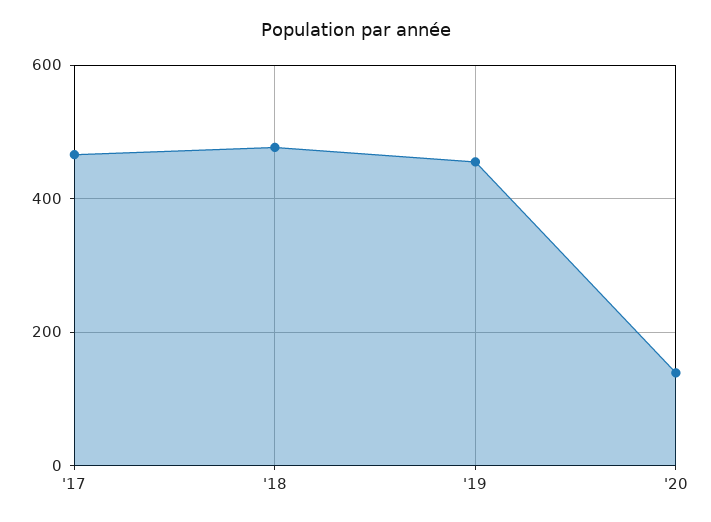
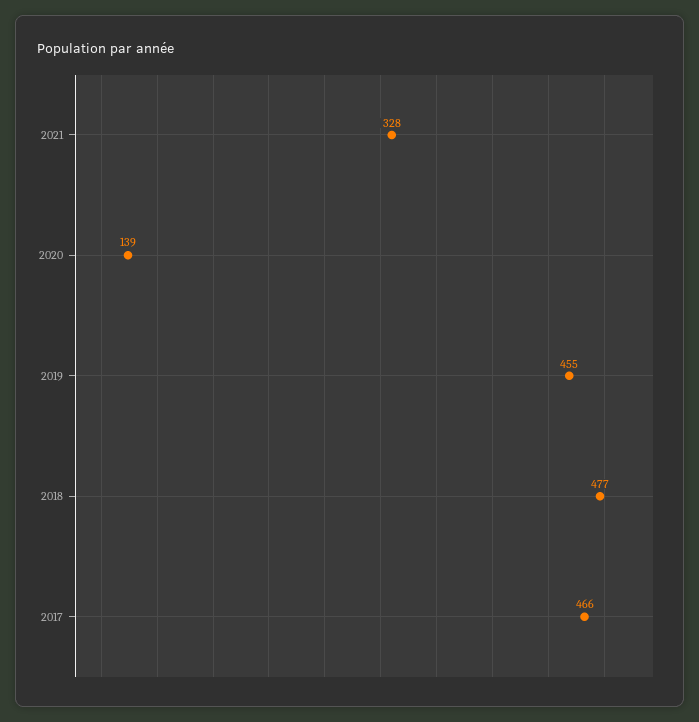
2021: none -> 328

